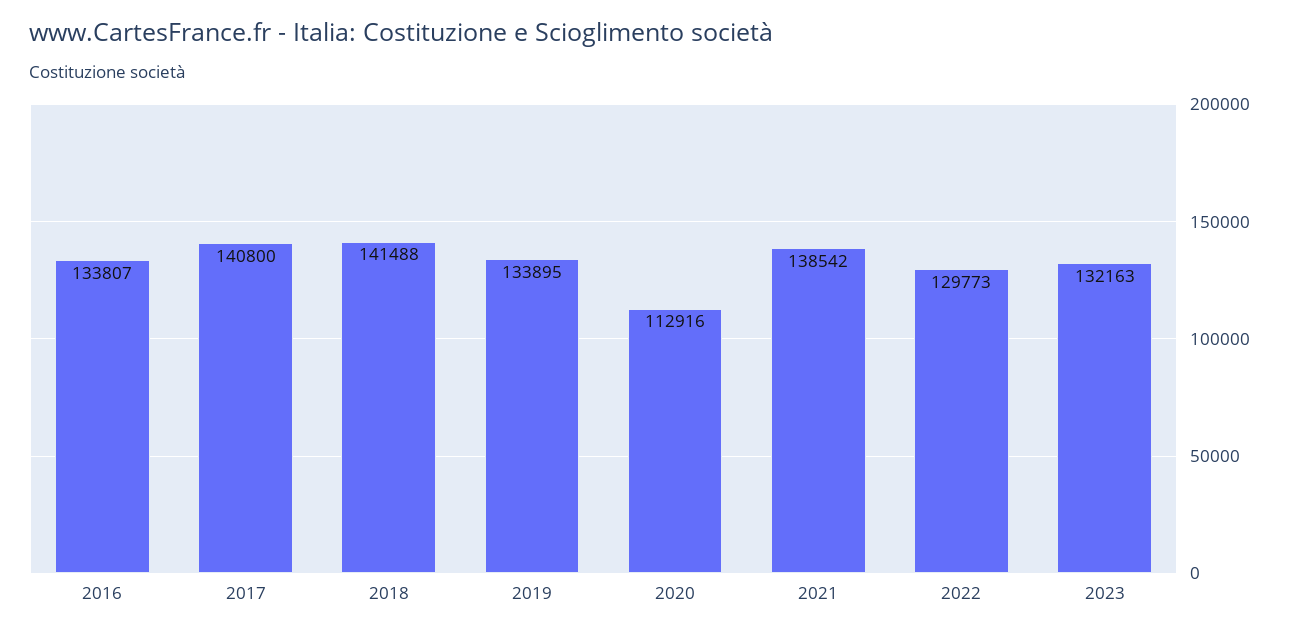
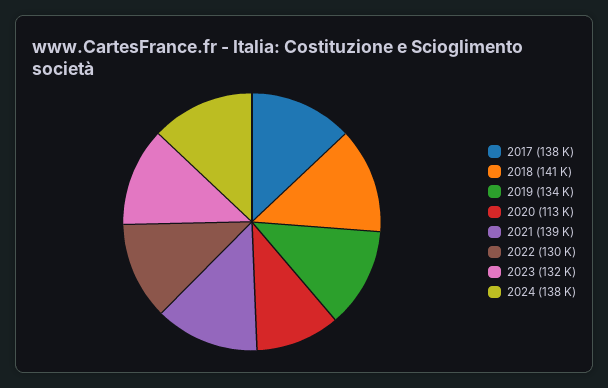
2016: 133807 -> none
2017: 140800 -> 138000
2024: none -> 138000

